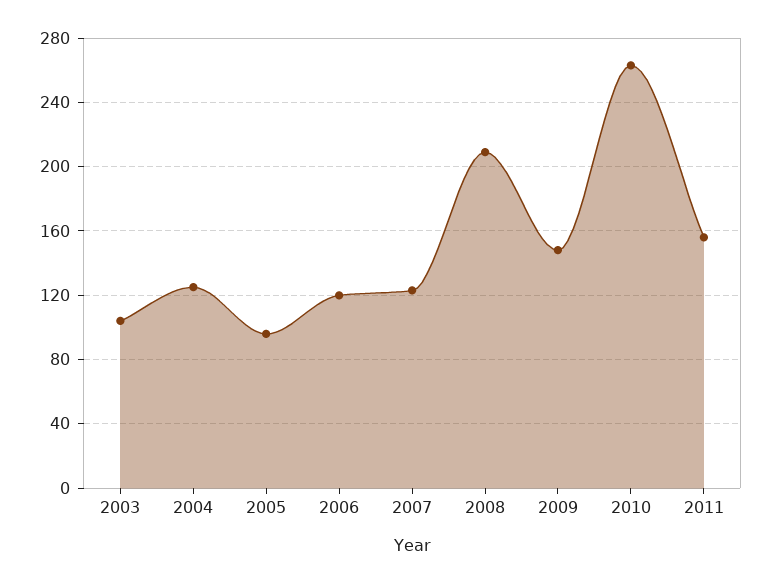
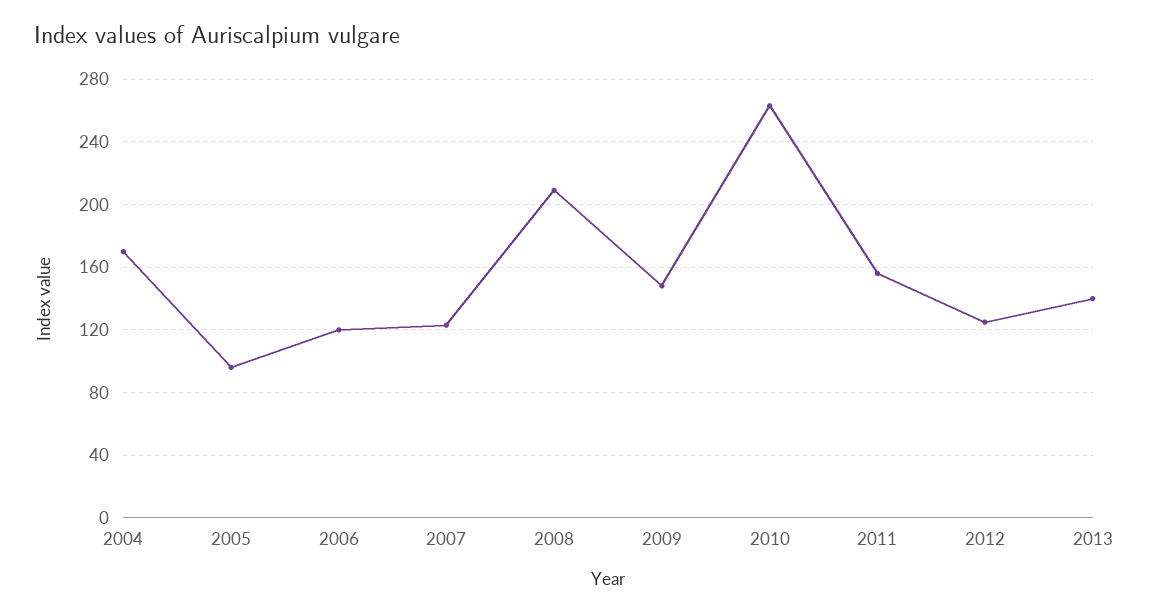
2003: 105 -> none
2004: 125 -> 170
2012: none -> 125
2013: none -> 140

